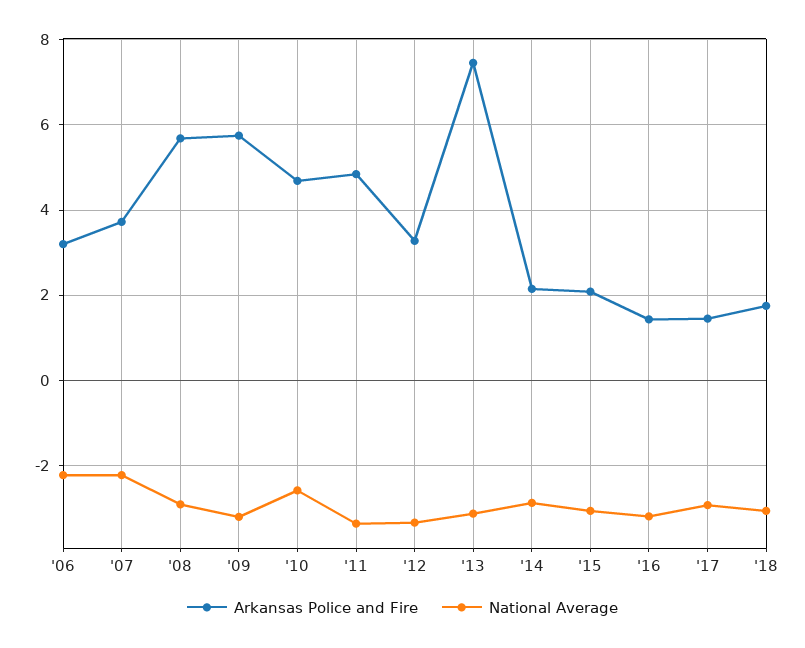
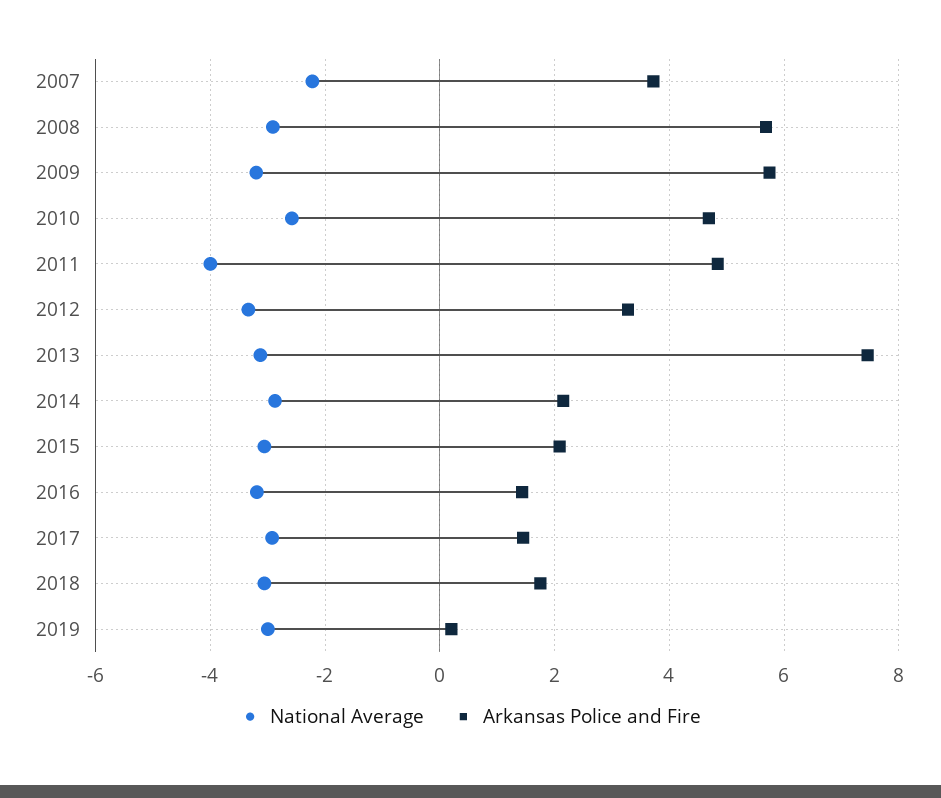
Arkansas Police and Fire, '06: 3.2 -> none
National Average, '06: -2.2 -> none
National Average, '11: -3.4 -> -4
National Average, 2019: none -> -3
Arkansas Police and Fire, 2019: none -> 0.2

